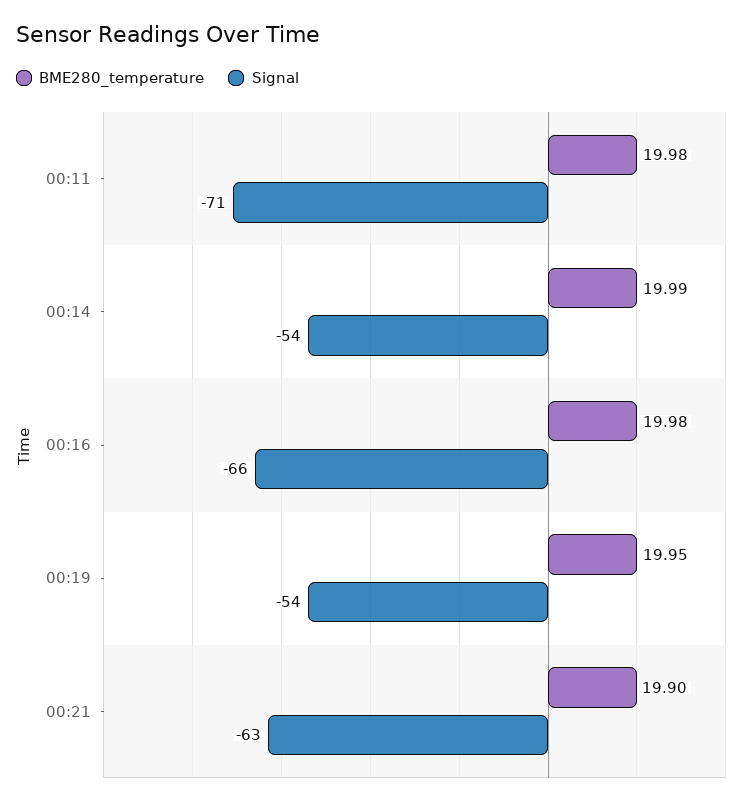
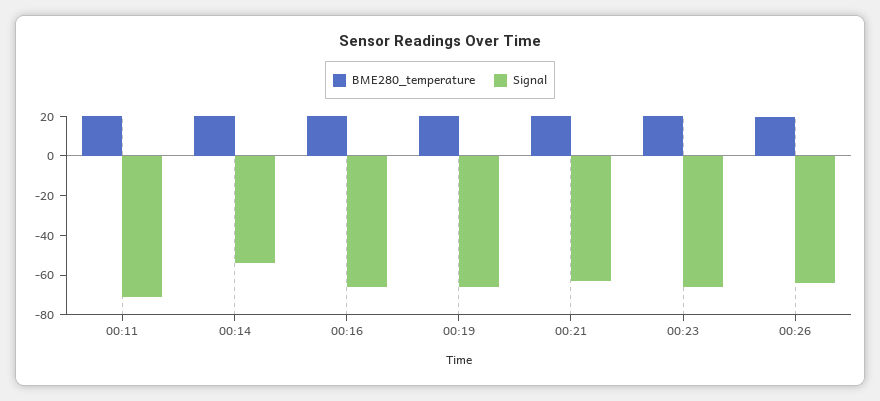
Signal, 00:19: -54 -> -65
BME280_temperature, 00:23: none -> 20
Signal, 00:23: none -> -65
BME280_temperature, 00:26: none -> 20
Signal, 00:26: none -> -65

